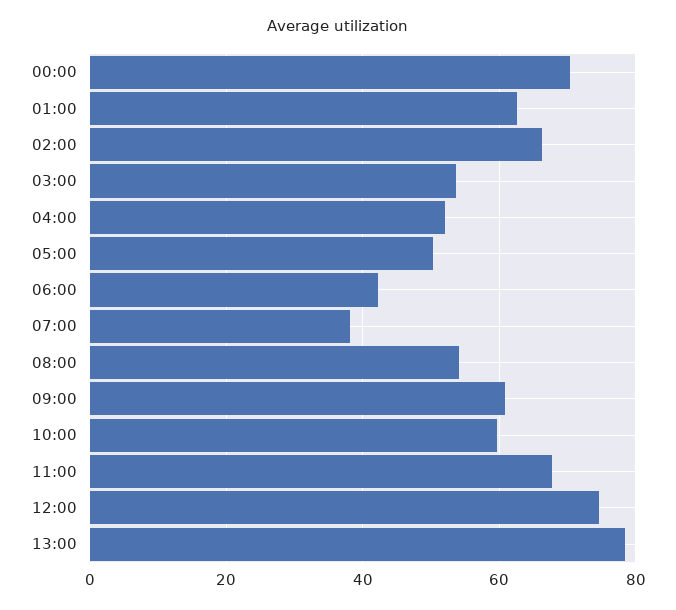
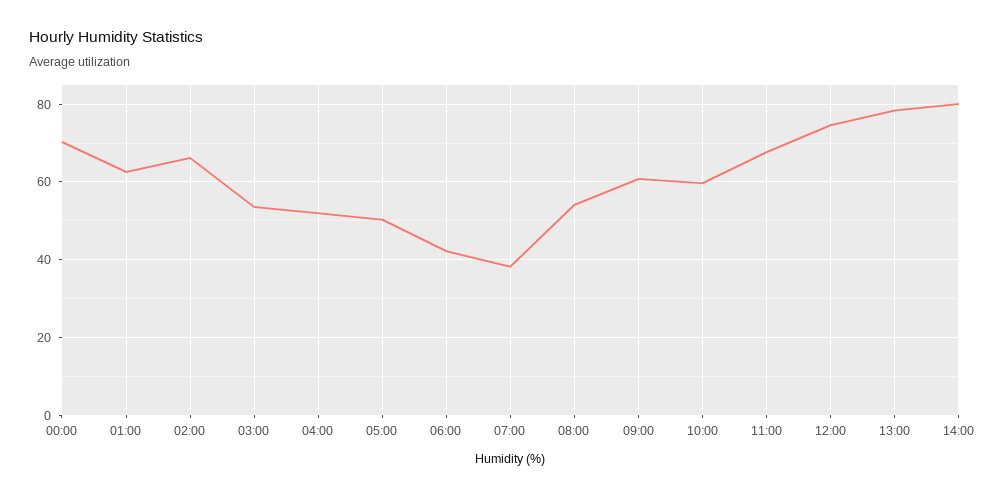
14:00: none -> 80

